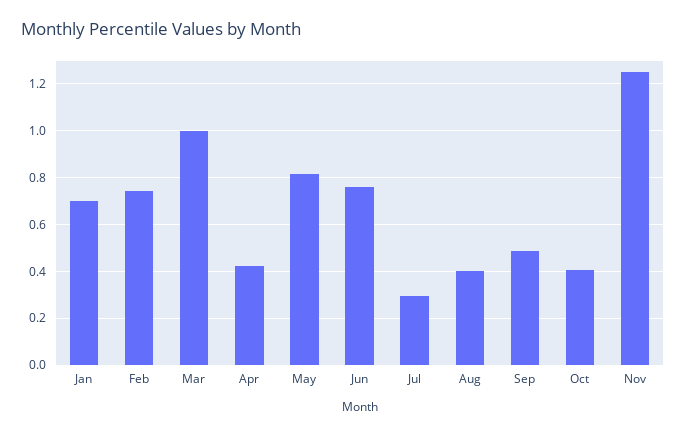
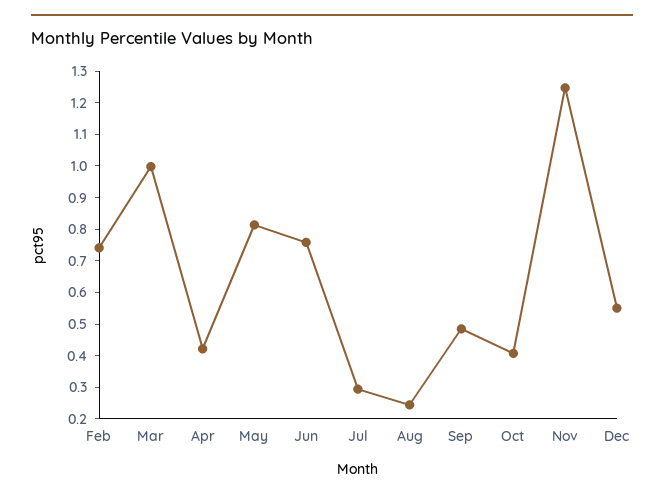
Jan: 0.7 -> none
Aug: 0.4 -> 0.25
Dec: none -> 0.55

